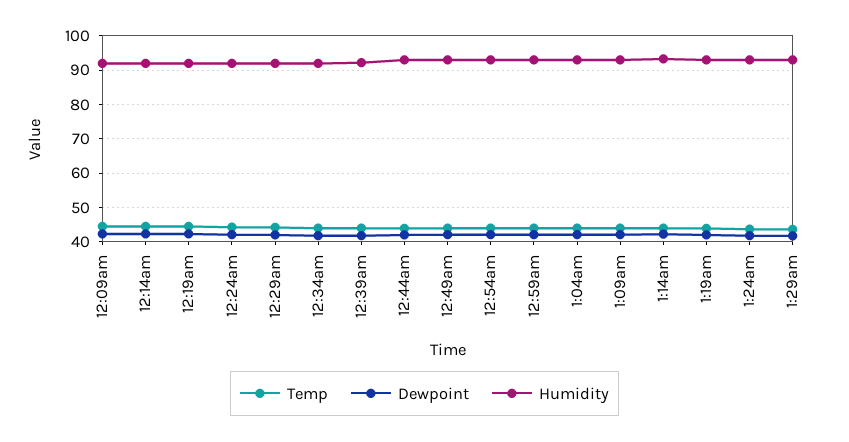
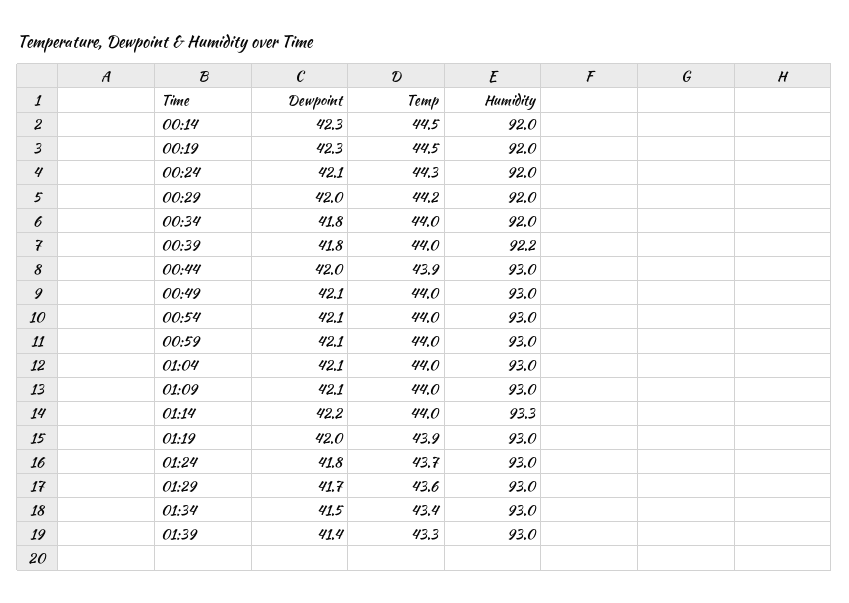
Temp, 12:09am: 44 -> none
Dewpoint, 12:09am: 42 -> none
Humidity, 12:09am: 92 -> none
Dewpoint, 01:34: none -> 41.5
Temp, 01:34: none -> 43.4
Humidity, 01:34: none -> 93
Dewpoint, 01:39: none -> 41.4
Temp, 01:39: none -> 43.3
Humidity, 01:39: none -> 93

